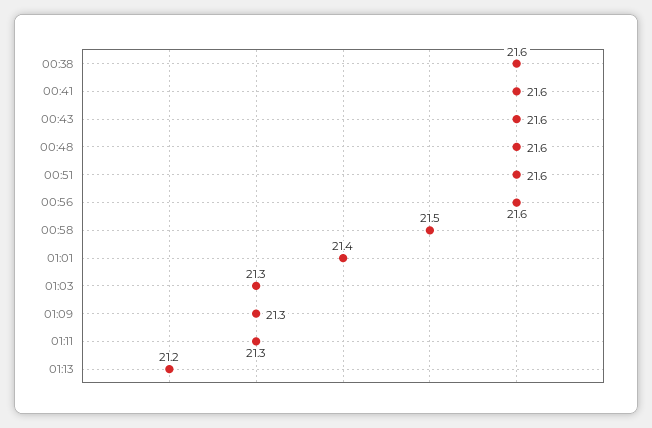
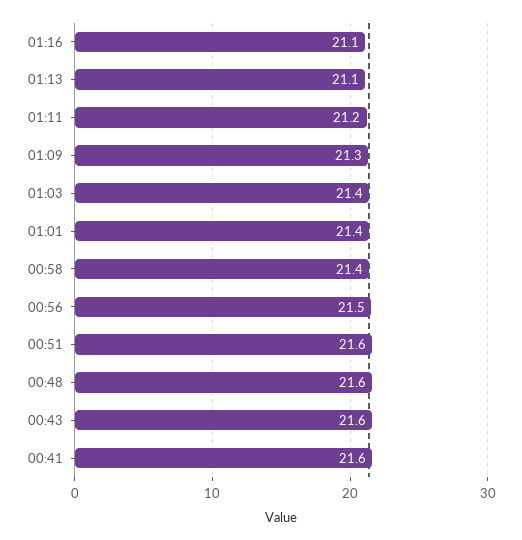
00:38: 21.6 -> none
00:56: 21.6 -> 21.5
00:58: 21.5 -> 21.4
01:03: 21.3 -> 21.4
01:11: 21.3 -> 21.2
01:13: 21.2 -> 21.1
01:16: none -> 21.1

